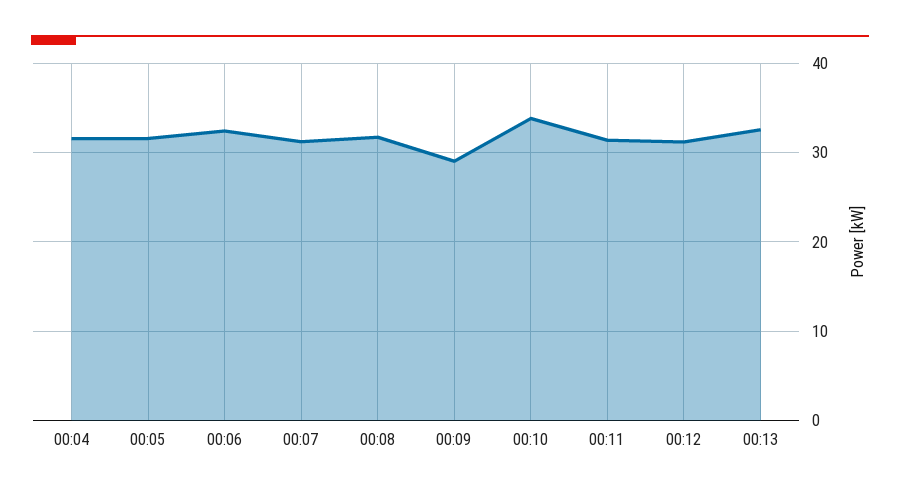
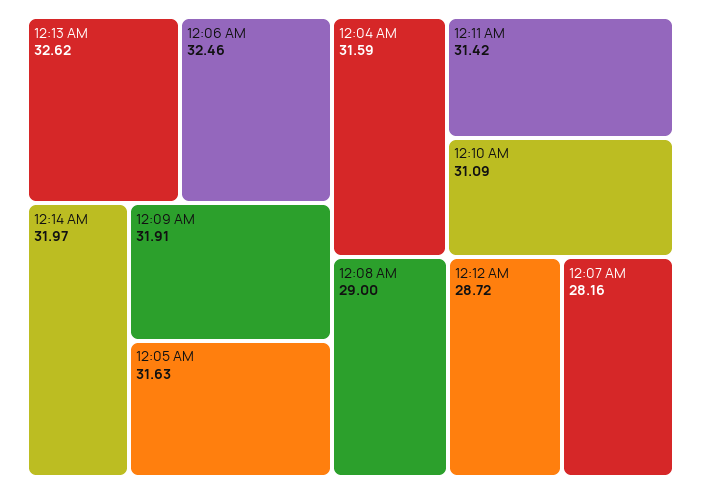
00:07: 31 -> 28.16
00:08: 32 -> 29
00:09: 29 -> 31.91
00:10: 34 -> 31.09
00:12: 31 -> 28.72
12:14 AM: none -> 31.97

